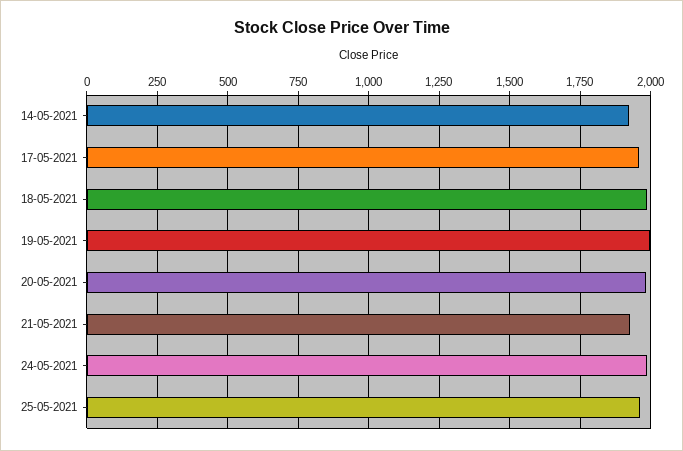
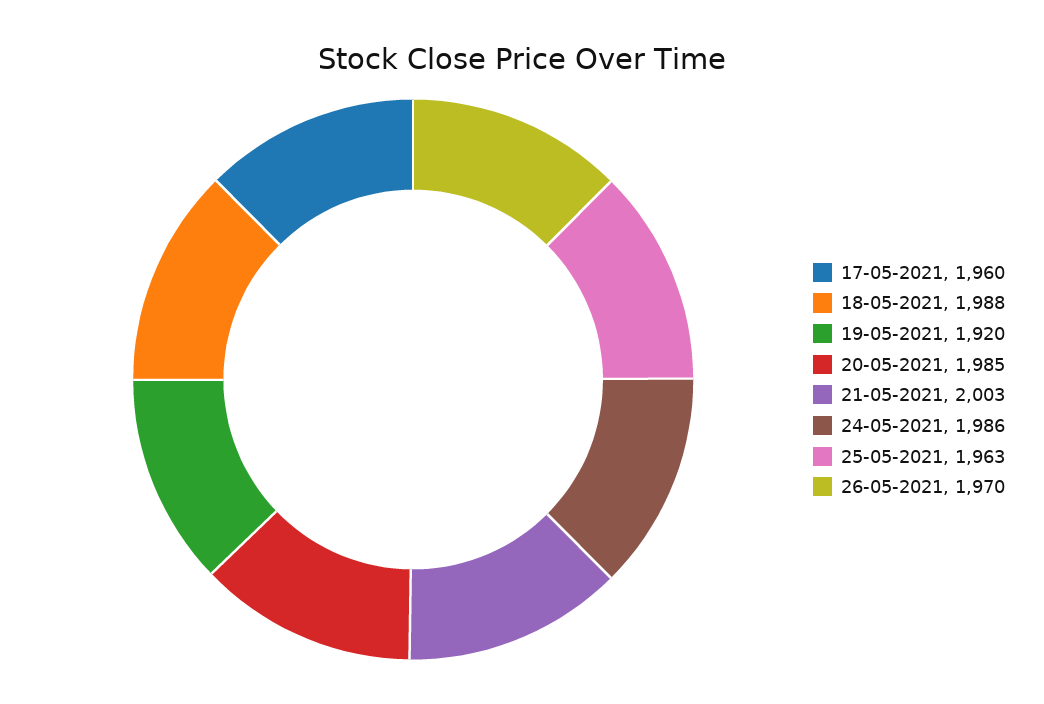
14-05-2021: 1925 -> none
19-05-2021: 2000 -> 1920
21-05-2021: 1925 -> 2003
26-05-2021: none -> 1970

